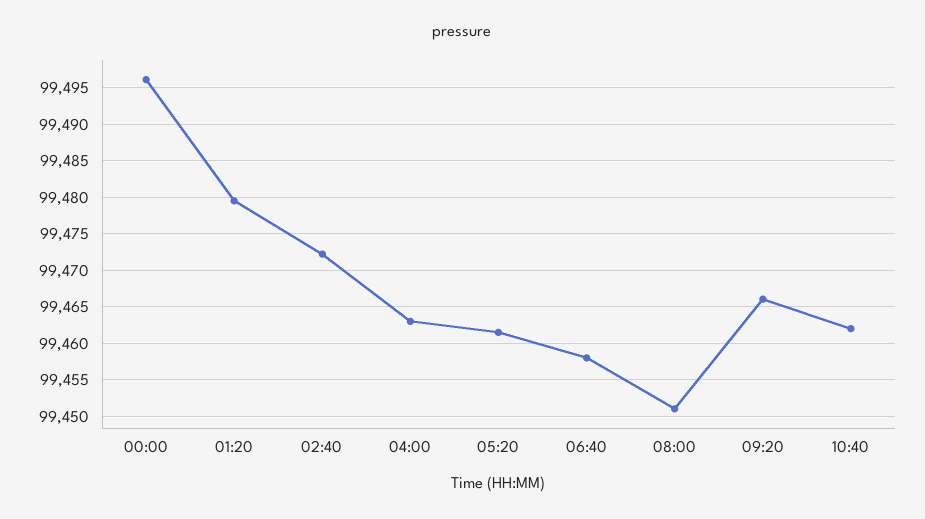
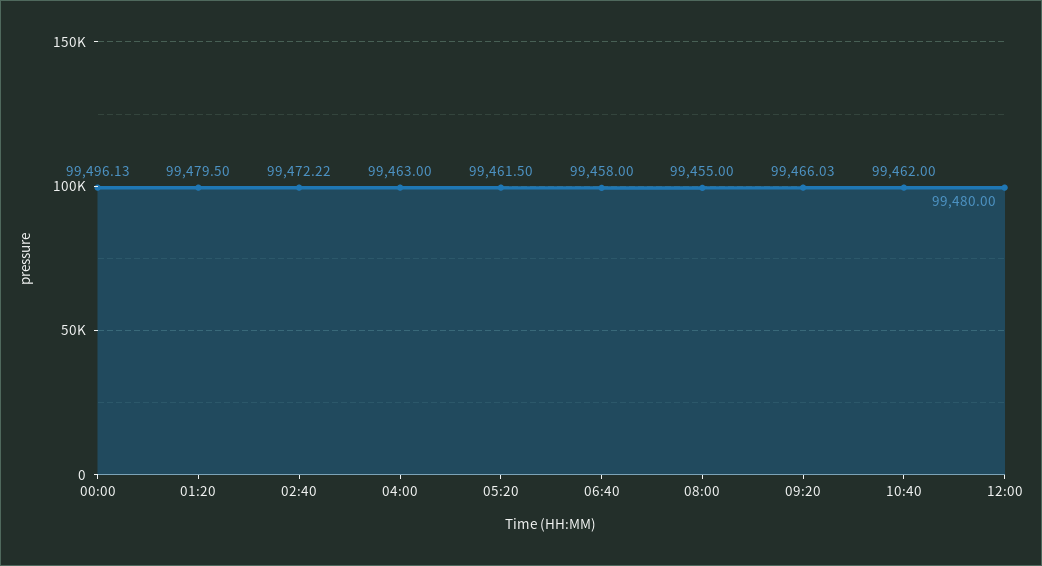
08:00: 99451 -> 99455
12:00: none -> 99480

